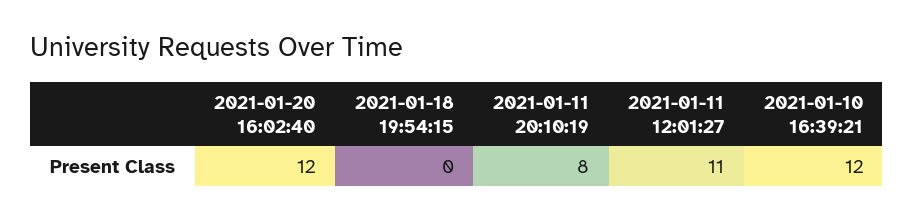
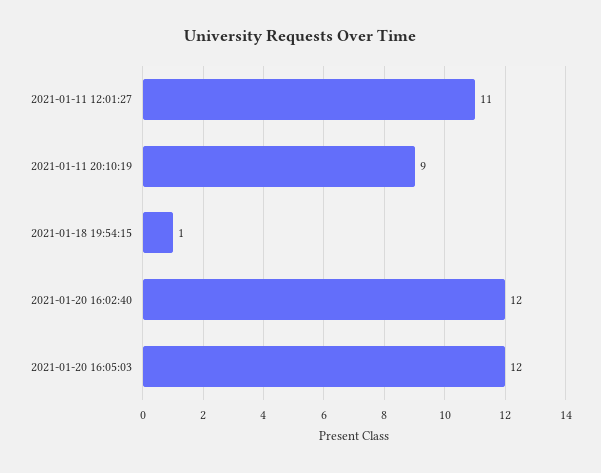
2021-01-18 19:54:15: 0 -> 1
2021-01-11 20:10:19: 8 -> 9
2021-01-10 16:39:21: 12 -> none
2021-01-20 16:05:03: none -> 12

